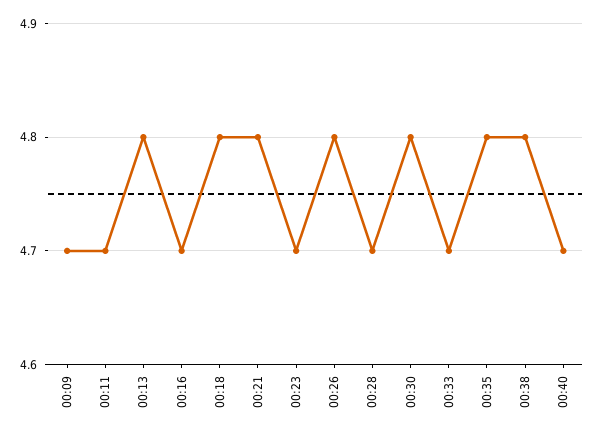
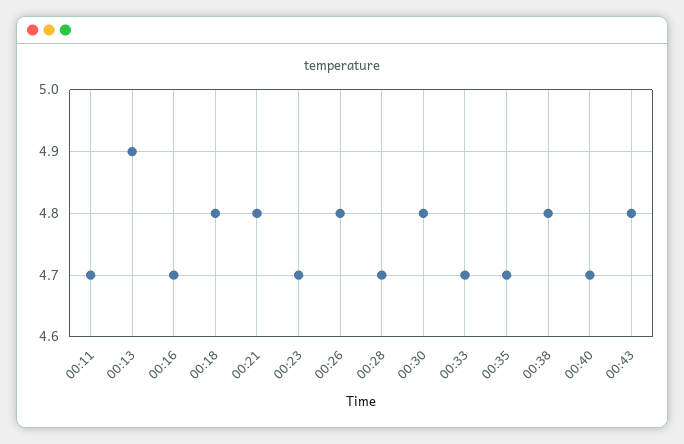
00:09: 4.7 -> none
00:13: 4.8 -> 4.9
00:35: 4.8 -> 4.7
00:43: none -> 4.8

